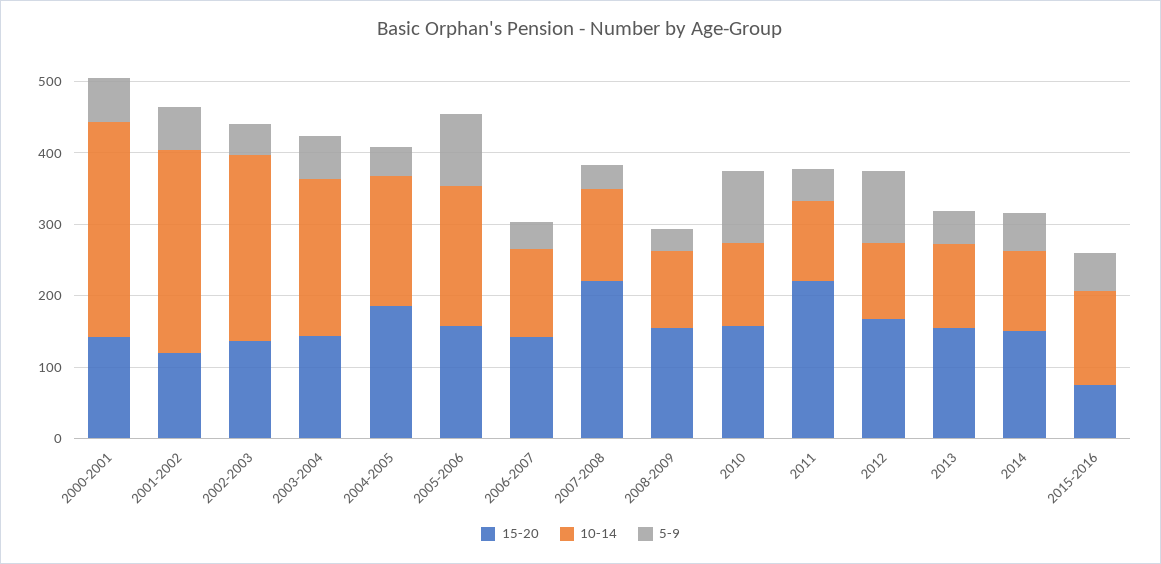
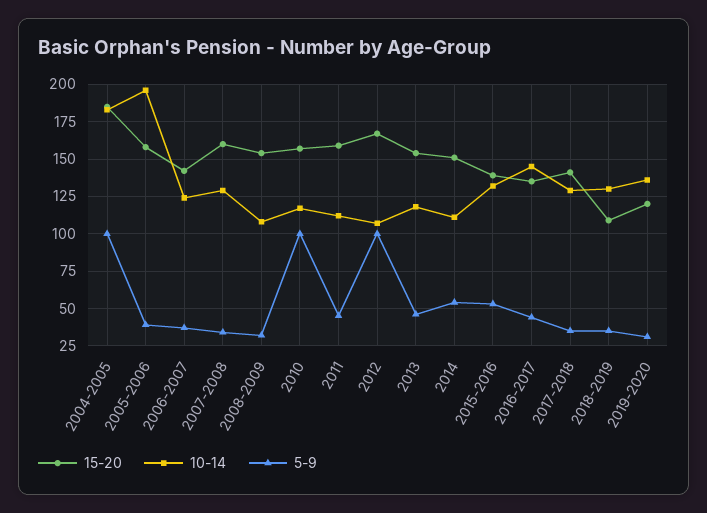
15-20, 2000-2001: 140 -> none
10-14, 2000-2001: 300 -> none
5-9, 2000-2001: 60 -> none
15-20, 2001-2002: 120 -> none
10-14, 2001-2002: 280 -> none
5-9, 2001-2002: 60 -> none
15-20, 2002-2003: 140 -> none
10-14, 2002-2003: 260 -> none
5-9, 2002-2003: 40 -> none
15-20, 2003-2004: 140 -> none
10-14, 2003-2004: 220 -> none
5-9, 2003-2004: 60 -> none
5-9, 2004-2005: 40 -> 100
5-9, 2005-2006: 100 -> 40
15-20, 2007-2008: 220 -> 160
15-20, 2011: 220 -> 160
15-20, 2015-2016: 80 -> 140
15-20, 2016-2017: none -> 135
10-14, 2016-2017: none -> 145
5-9, 2016-2017: none -> 45
15-20, 2017-2018: none -> 140
10-14, 2017-2018: none -> 130
5-9, 2017-2018: none -> 35
15-20, 2018-2019: none -> 110
10-14, 2018-2019: none -> 130
5-9, 2018-2019: none -> 35
15-20, 2019-2020: none -> 120
10-14, 2019-2020: none -> 135
5-9, 2019-2020: none -> 30

